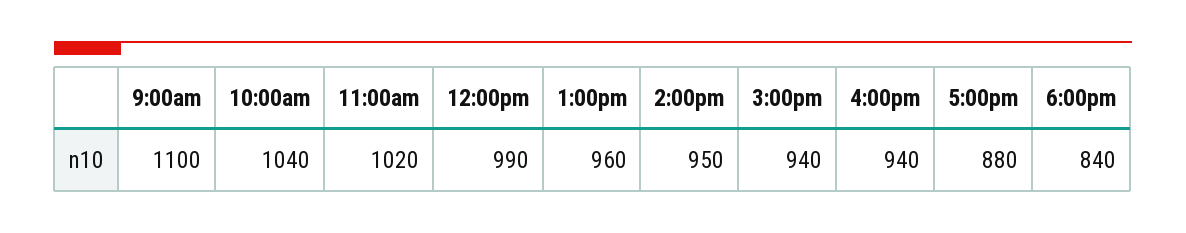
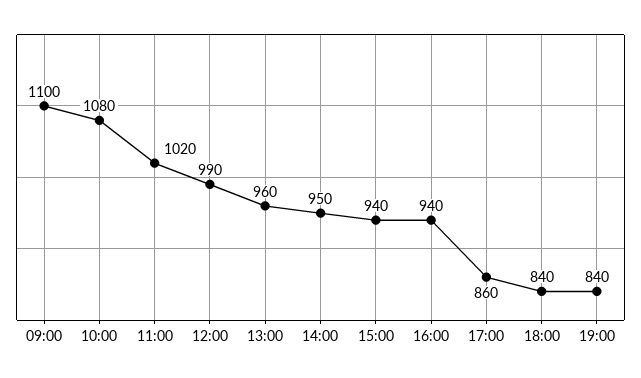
10:00am: 1040 -> 1080
5:00pm: 880 -> 860
19:00: none -> 840

